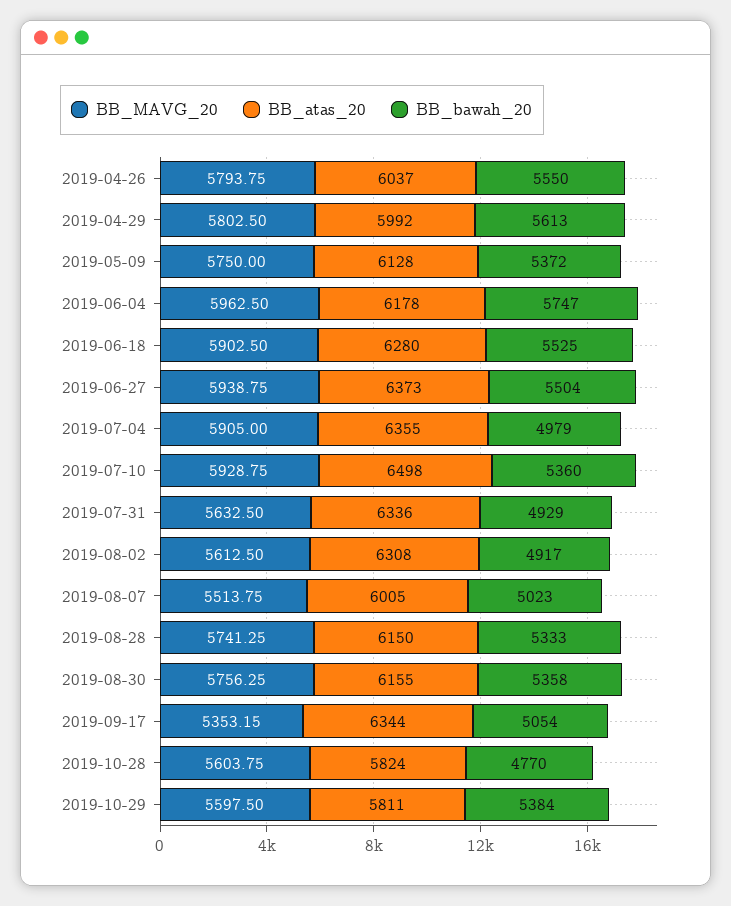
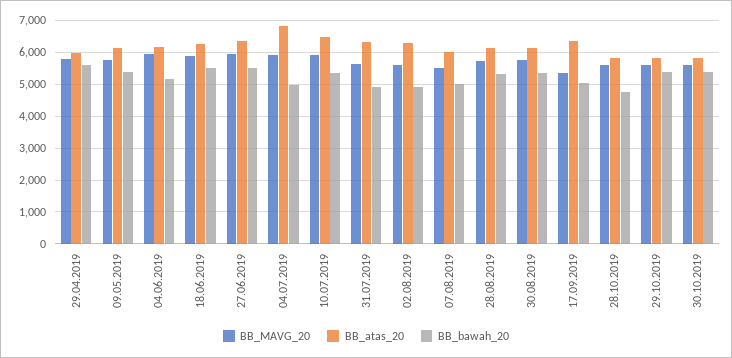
BB_MAVG_20, 2019-04-26: 5793.75 -> none
BB_atas_20, 2019-04-26: 6037 -> none
BB_bawah_20, 2019-04-26: 5550 -> none
BB_bawah_20, 2019-06-04: 5747 -> 5200
BB_atas_20, 2019-07-04: 6355 -> 6800
BB_MAVG_20, 30.10.2019: none -> 5600
BB_atas_20, 30.10.2019: none -> 5800
BB_bawah_20, 30.10.2019: none -> 5400

